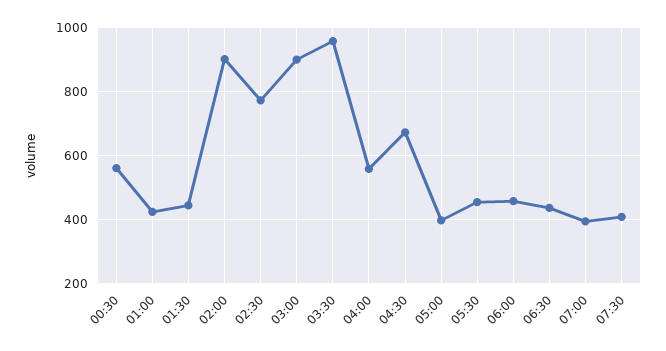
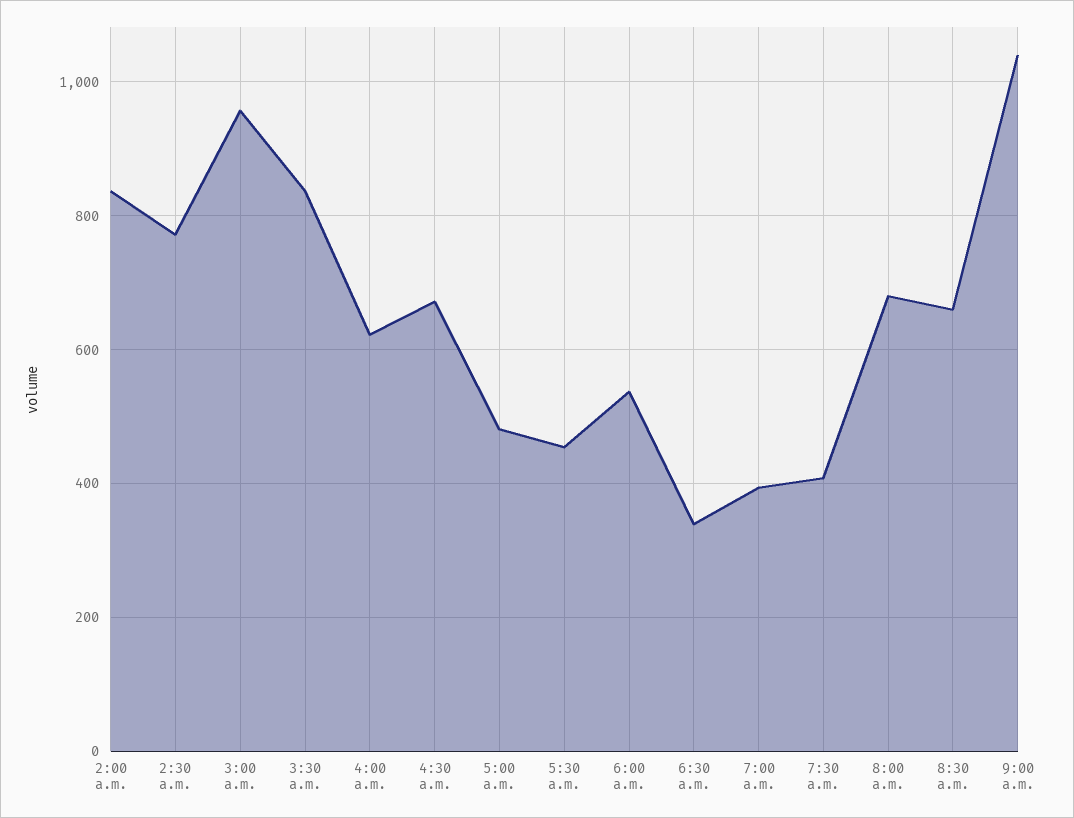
00:30: 560 -> none
01:00: 420 -> none
01:30: 440 -> none
02:00: 900 -> 840
03:00: 900 -> 960
03:30: 960 -> 840
04:00: 560 -> 620
05:00: 400 -> 480
06:00: 460 -> 540
06:30: 440 -> 340
8:00 a.m.: none -> 680
8:30 a.m.: none -> 660
9:00 a.m.: none -> 1040

